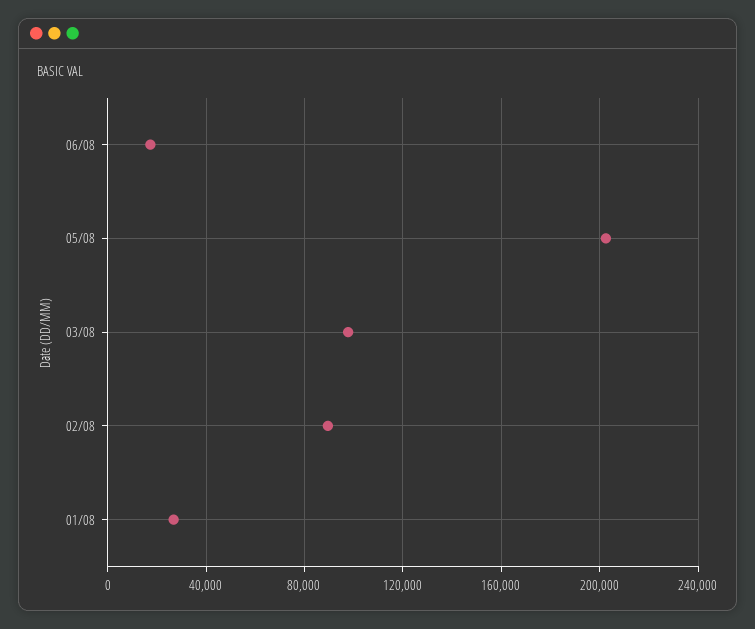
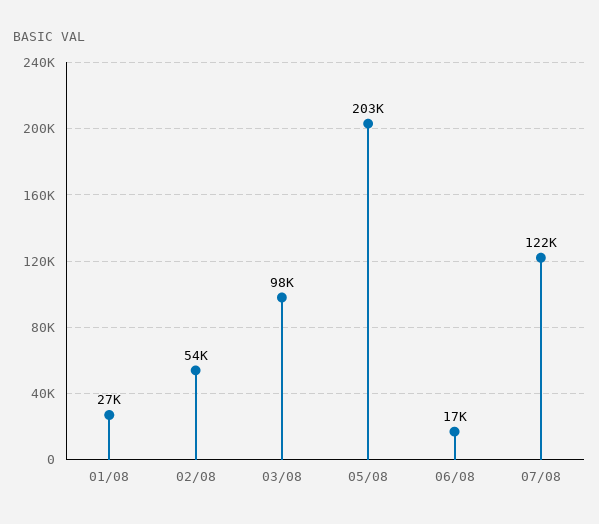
02/08: 90000 -> 54000
07/08: none -> 122000

